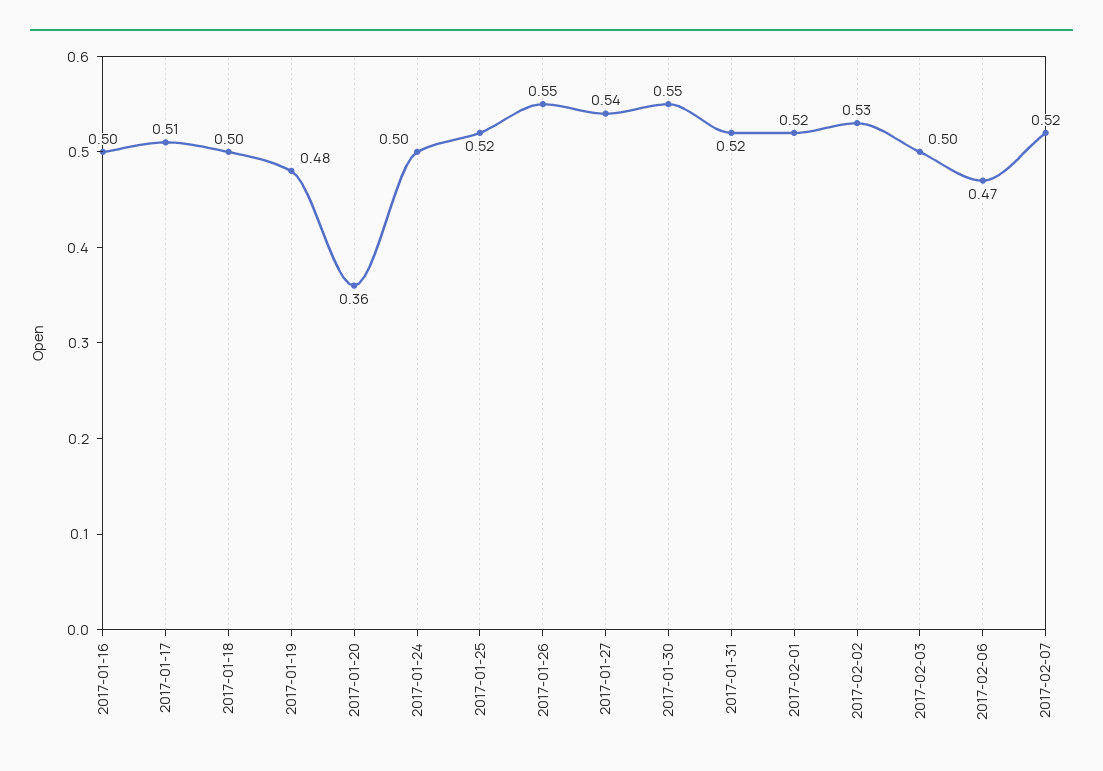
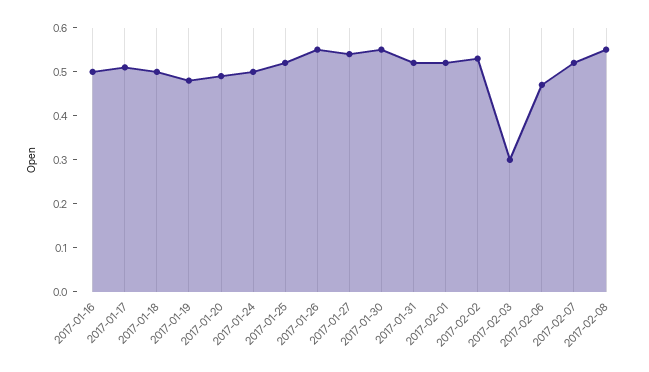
2017-01-20: 0.36 -> 0.5
2017-02-03: 0.5 -> 0.3
2017-02-08: none -> 0.55

